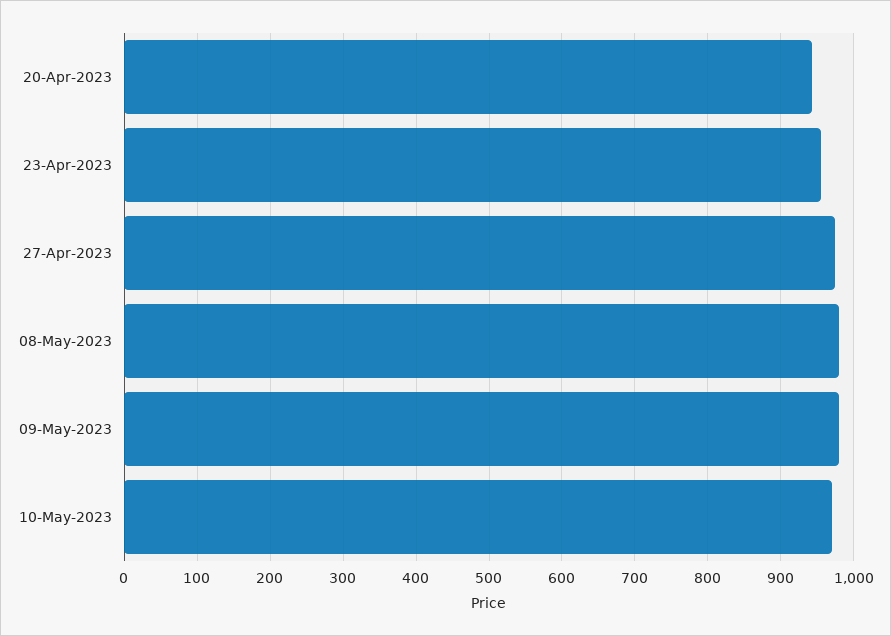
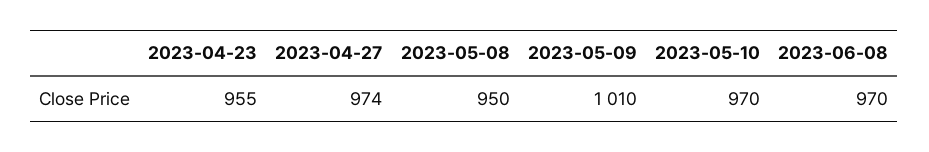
20-Apr-2023: 940 -> none
08-May-2023: 980 -> 950
09-May-2023: 980 -> 1010
2023-06-08: none -> 970

